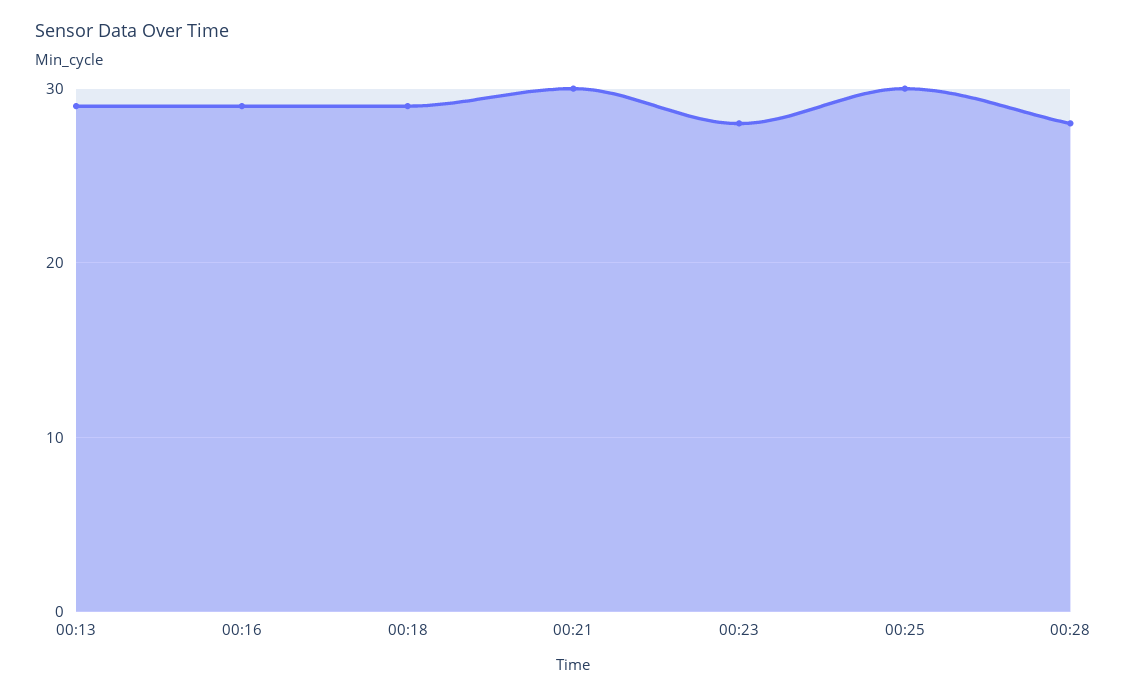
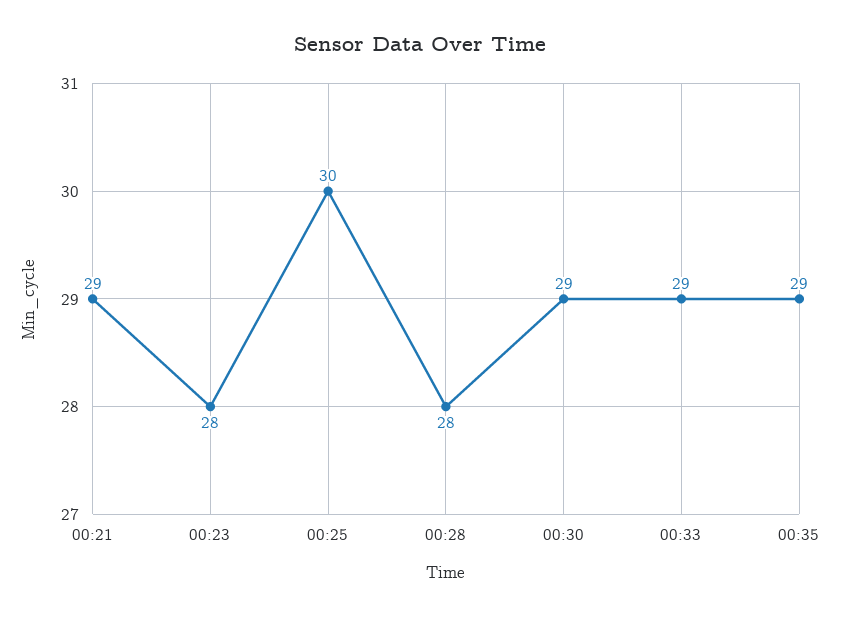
00:13: 29 -> none
00:16: 29 -> none
00:18: 29 -> none
00:21: 30 -> 29
00:30: none -> 29
00:33: none -> 29
00:35: none -> 29

